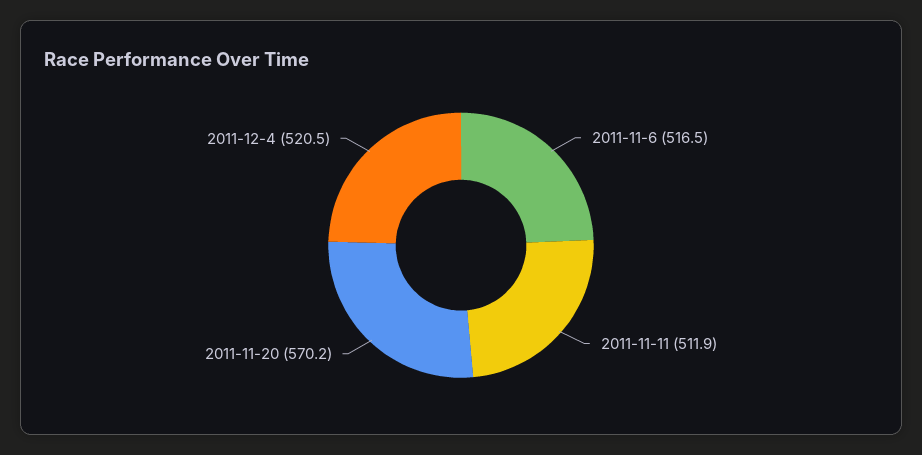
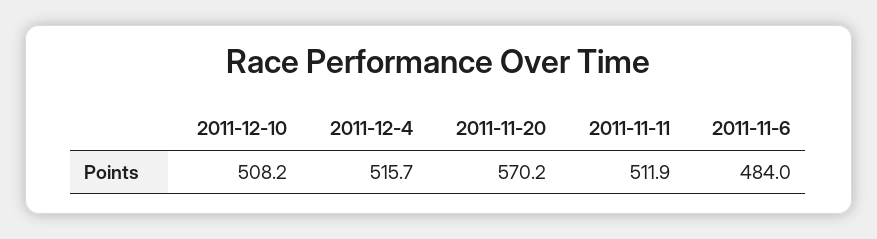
2011-11-6: 516.5 -> 484
2011-12-4: 520.5 -> 515.7
2011-12-10: none -> 508.2

